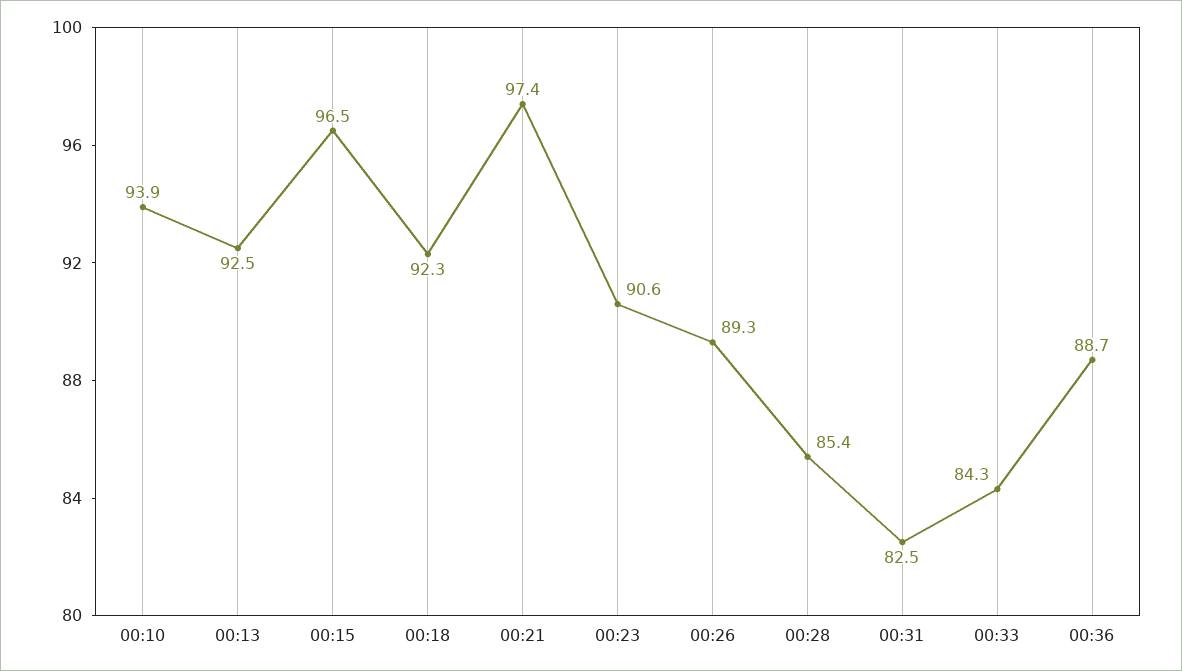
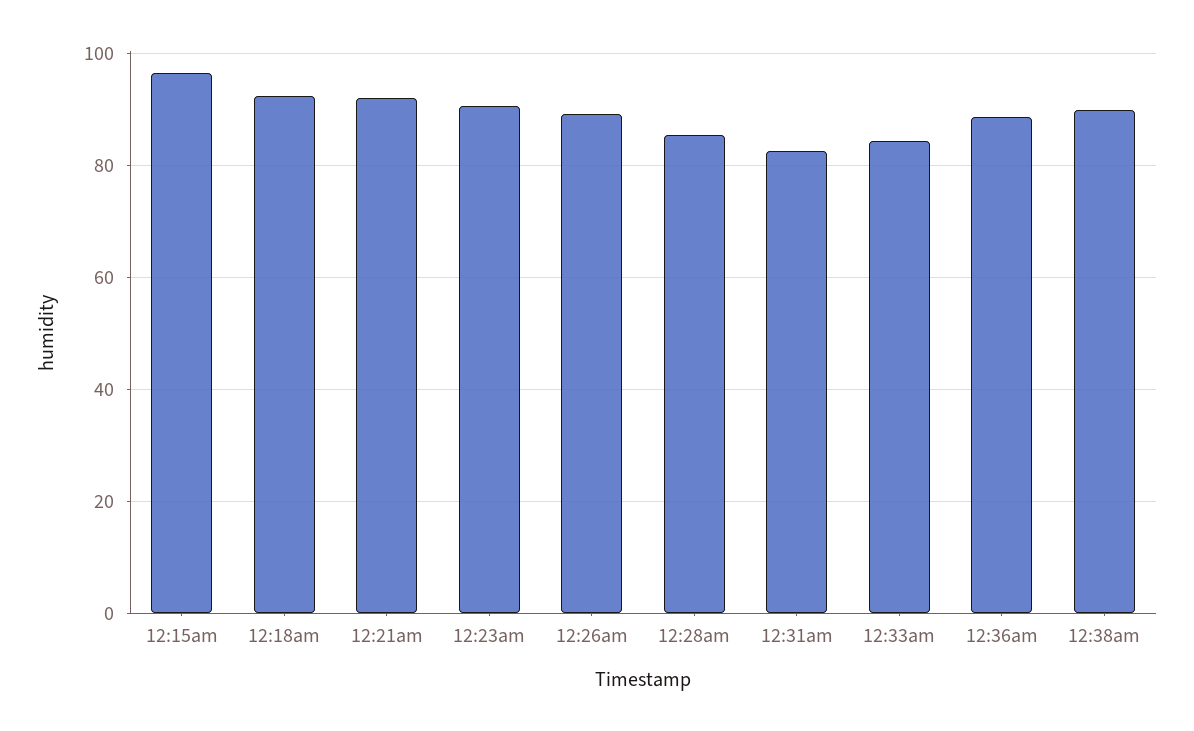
00:10: 93.9 -> none
00:13: 92.5 -> none
00:21: 97.4 -> 92
12:38am: none -> 90

